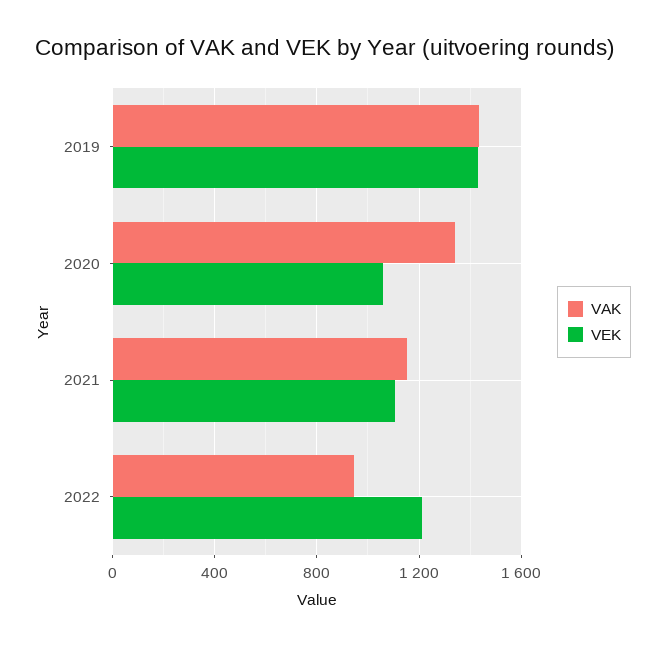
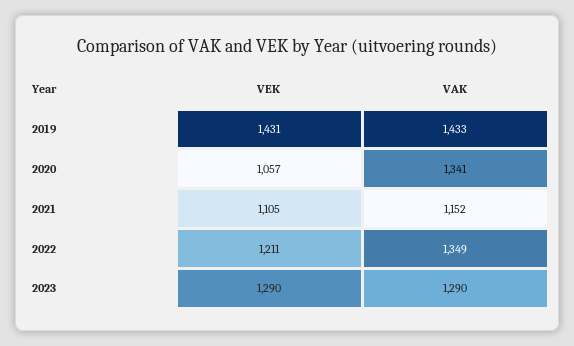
VAK, 2022: 950 -> 1349
VEK, 2023: none -> 1290
VAK, 2023: none -> 1290

